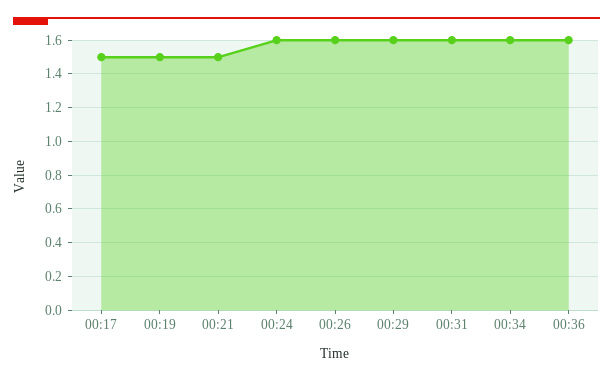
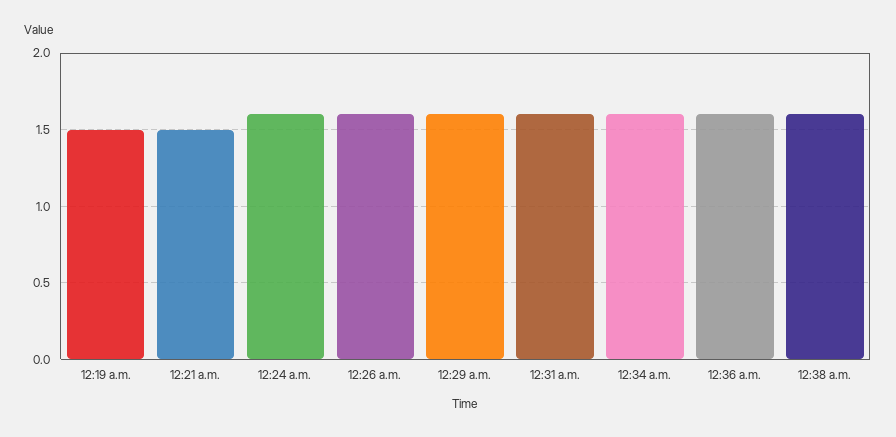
00:17: 1.5 -> none
12:38 a.m.: none -> 1.6

